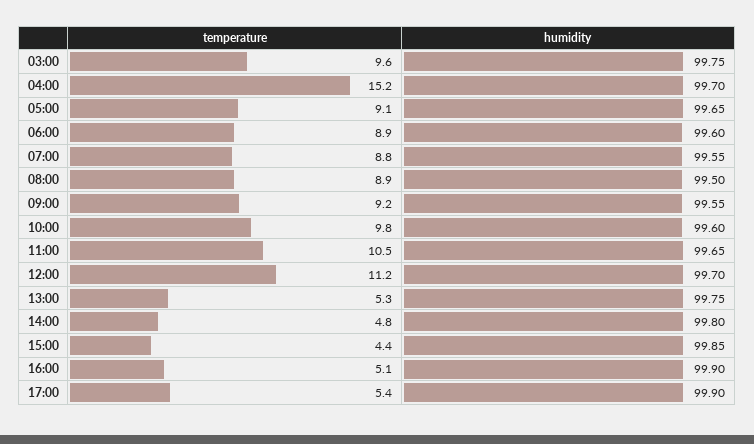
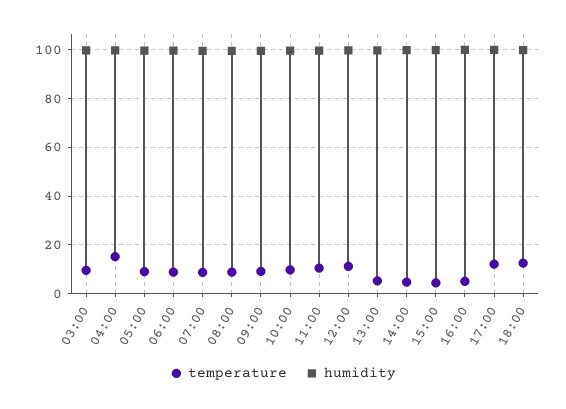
temperature, 17:00: 5.4 -> 12.5
temperature, 18:00: none -> 12.5
humidity, 18:00: none -> 100

